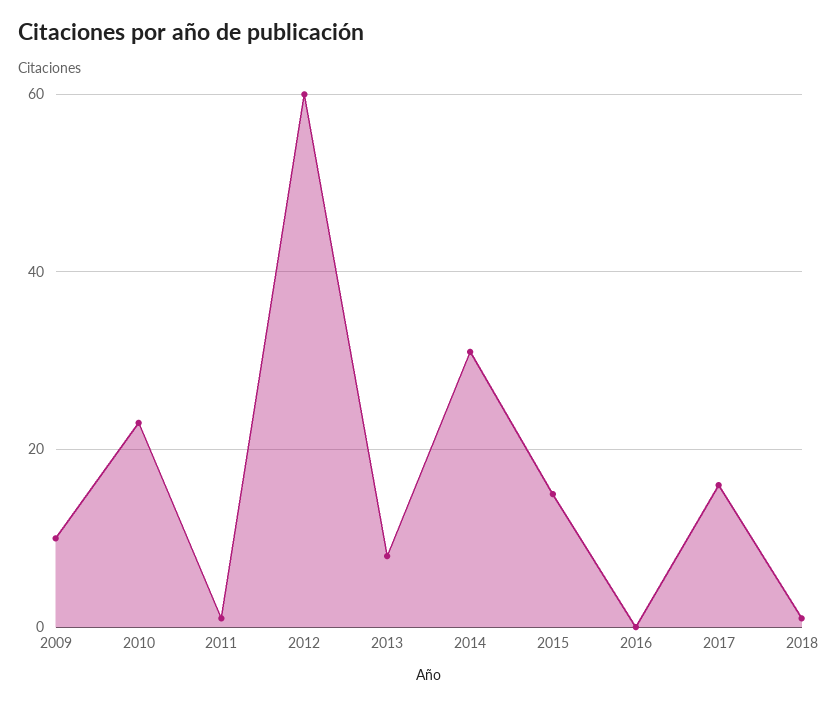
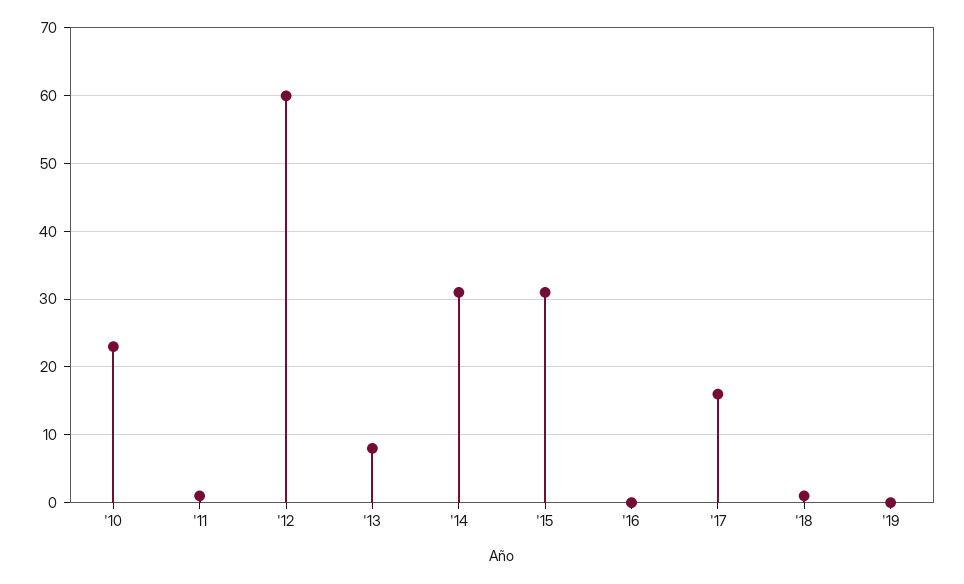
2009: 10 -> none
2015: 15 -> 31
'19: none -> 0

